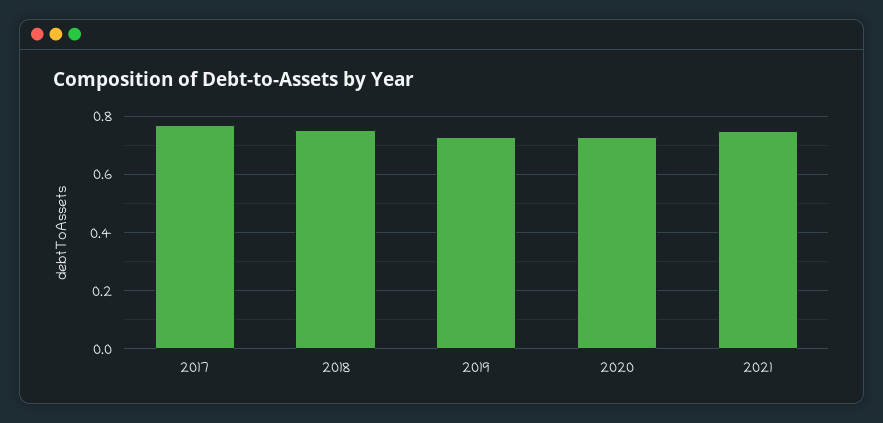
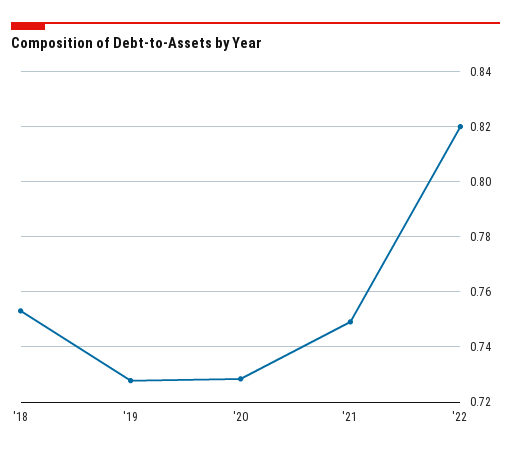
2017: 0.775 -> none
'22: none -> 0.82

